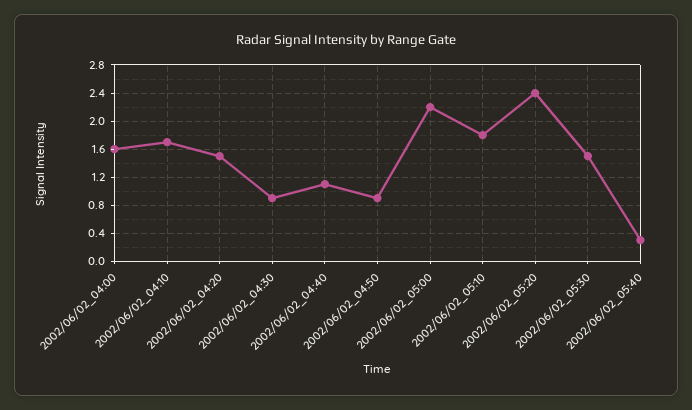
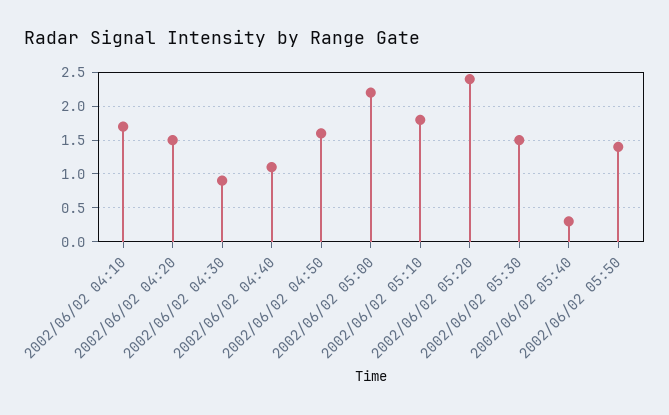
2002/06/02_04:00: 1.6 -> none
2002/06/02_04:50: 0.9 -> 1.6
2002/06/02 05:50: none -> 1.4

